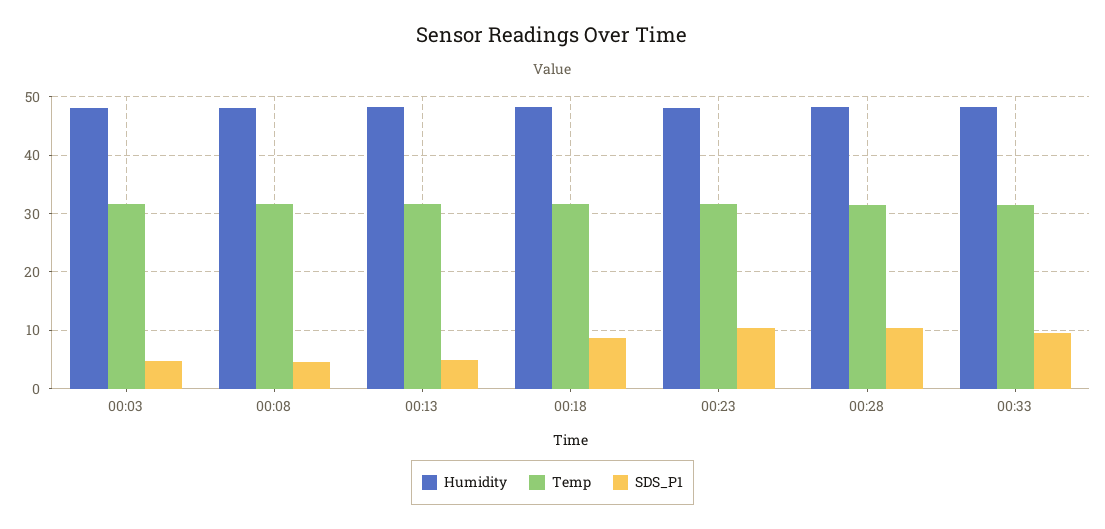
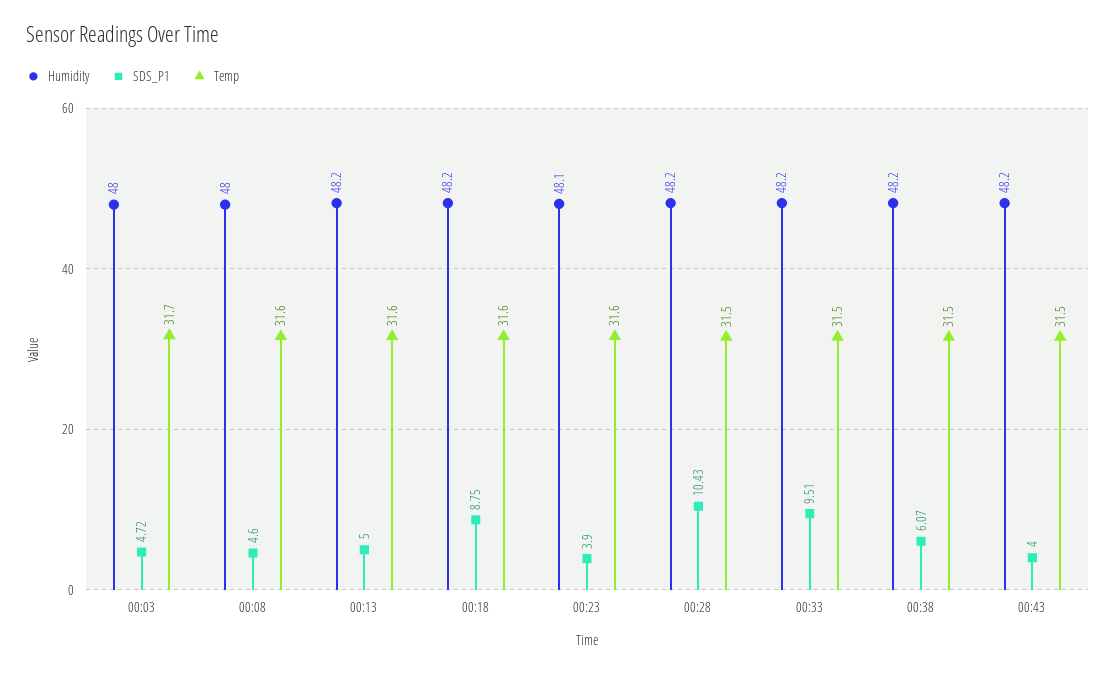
SDS_P1, 00:23: 10 -> 3.9
Humidity, 00:38: none -> 48.2
SDS_P1, 00:38: none -> 6.07
Temp, 00:38: none -> 31.5
Humidity, 00:43: none -> 48.2
SDS_P1, 00:43: none -> 4
Temp, 00:43: none -> 31.5

